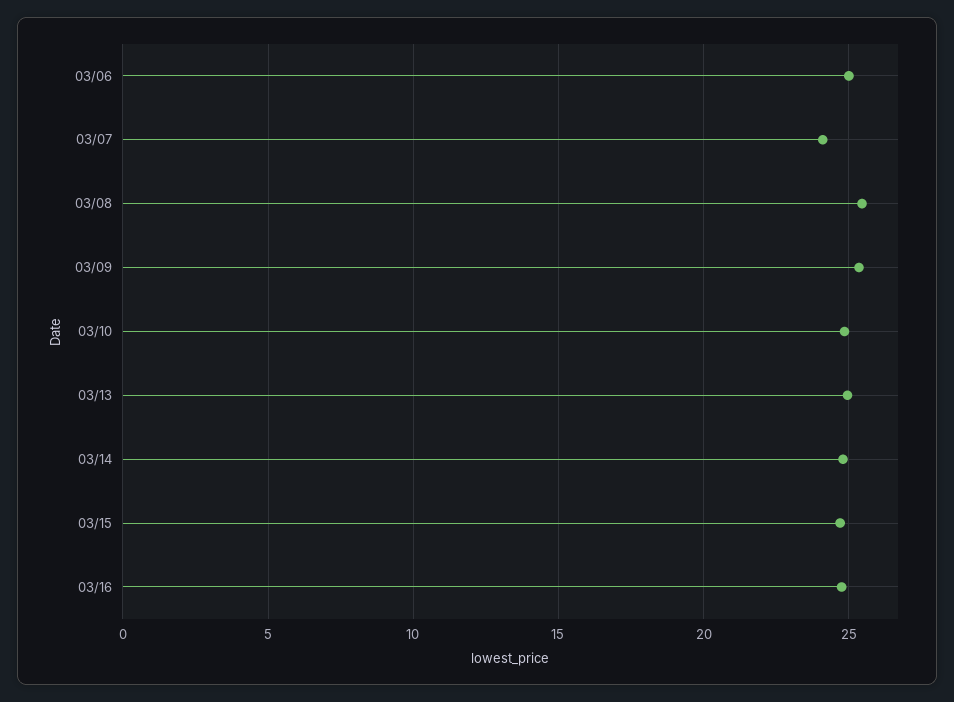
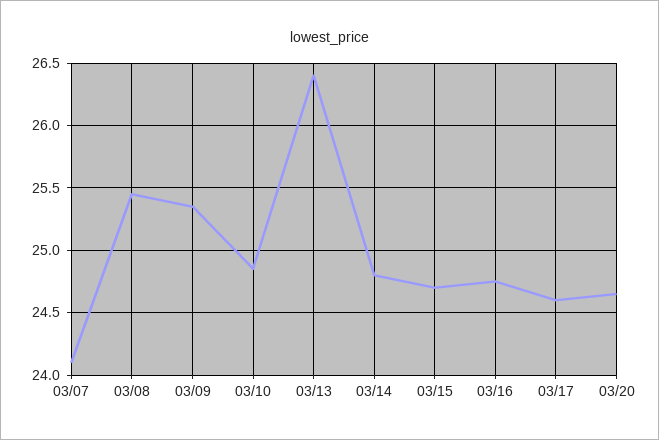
03/06: 25 -> none
03/13: 25 -> 26.4
03/17: none -> 24.6
03/20: none -> 24.65

